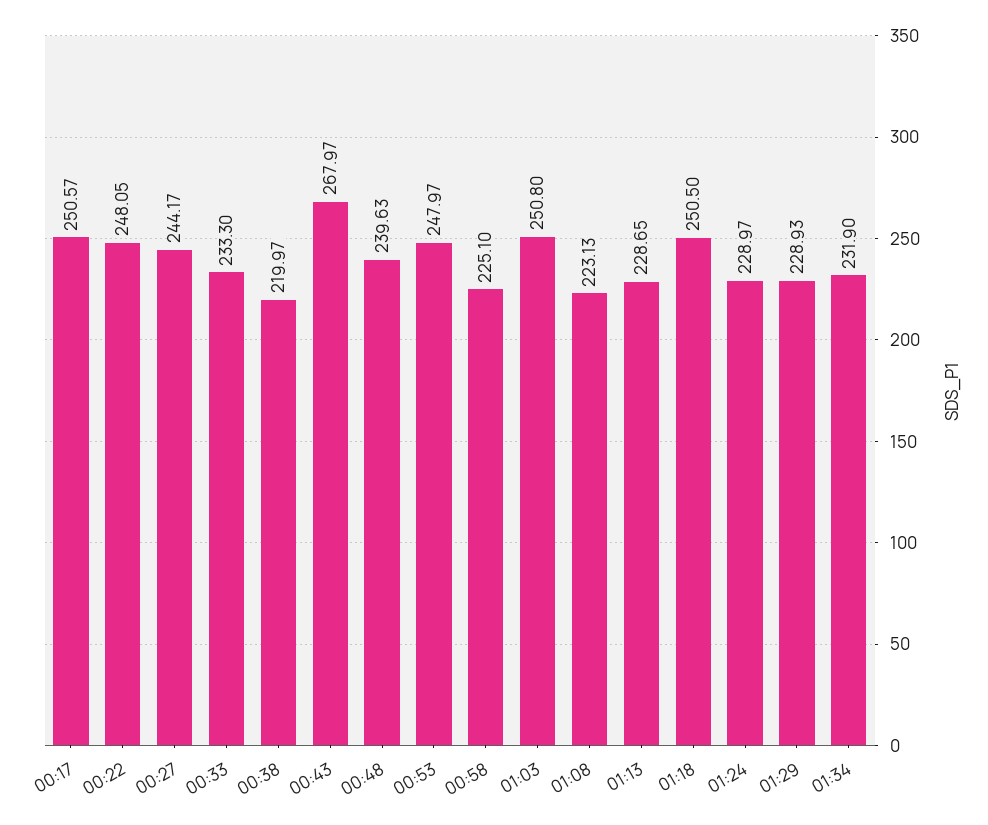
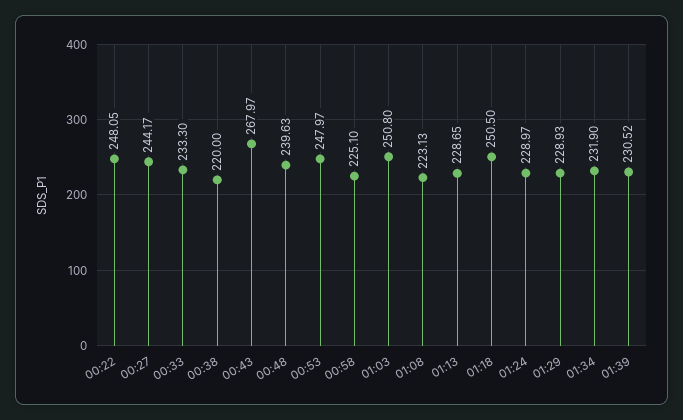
00:17: 250.57 -> none
00:38: 219.97 -> 220
01:39: none -> 230.52

